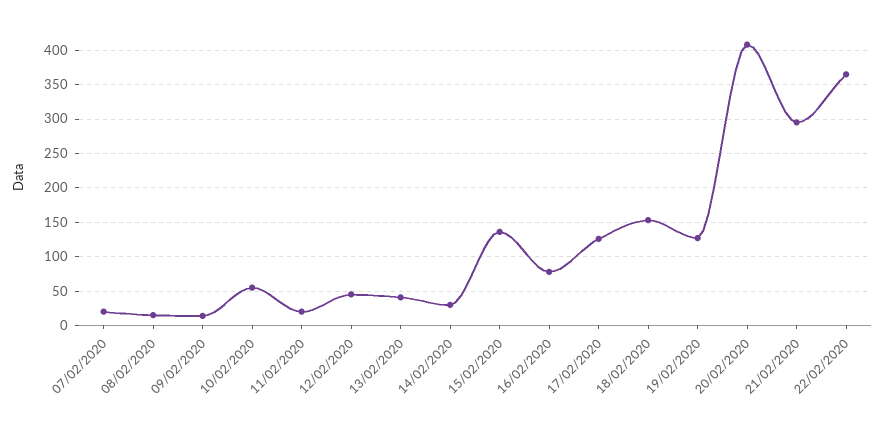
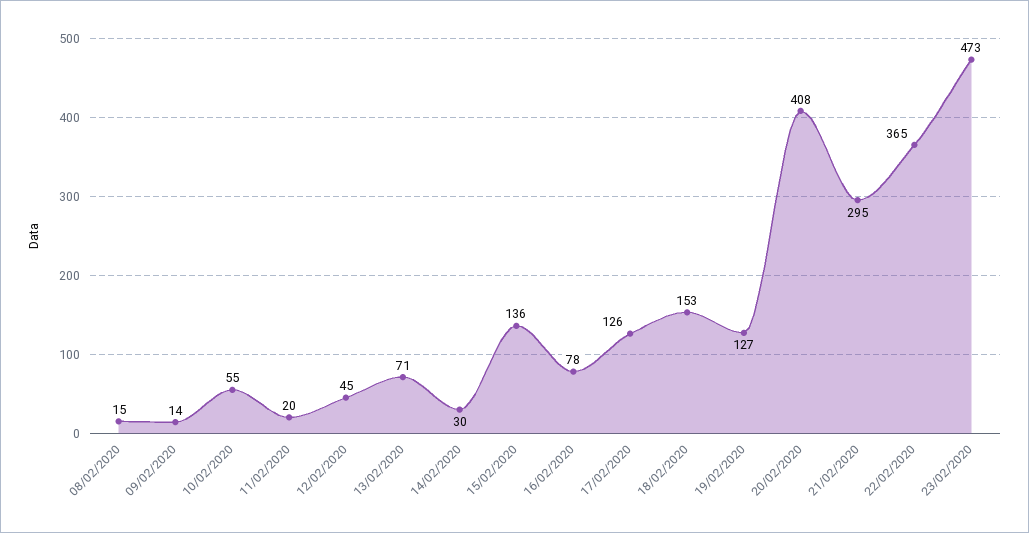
07/02/2020: 20 -> none
13/02/2020: 40 -> 71
23/02/2020: none -> 473

